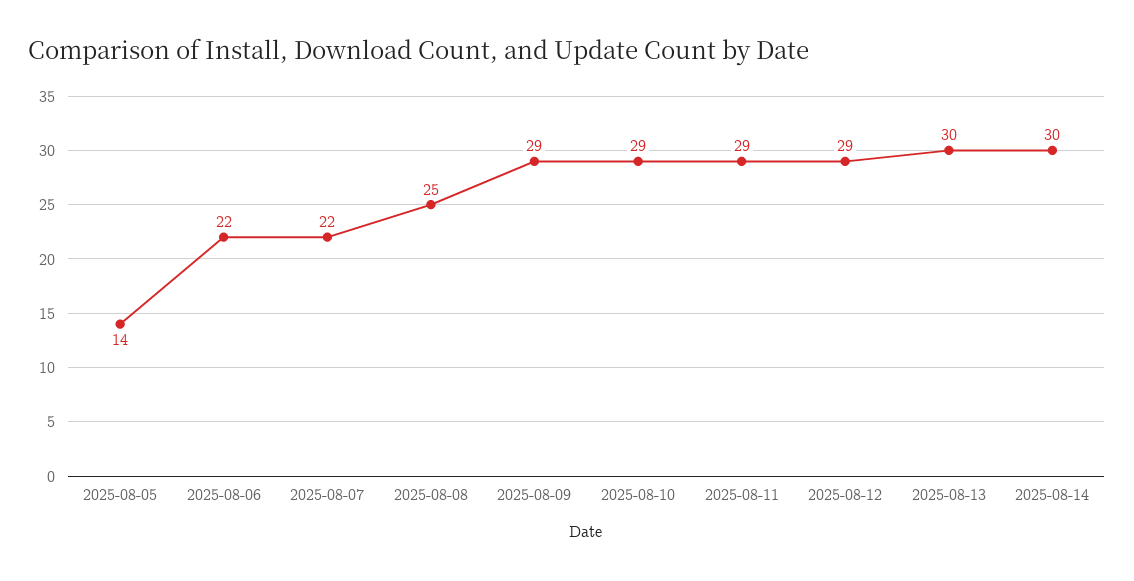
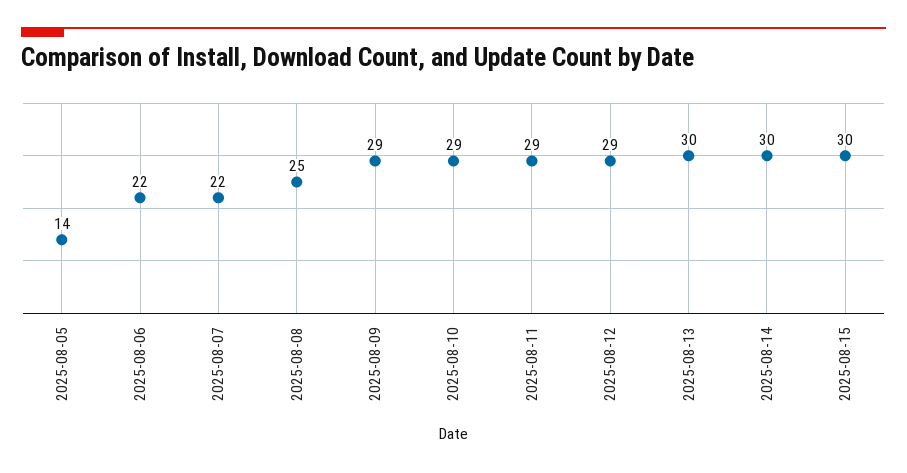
2025-08-15: none -> 30

